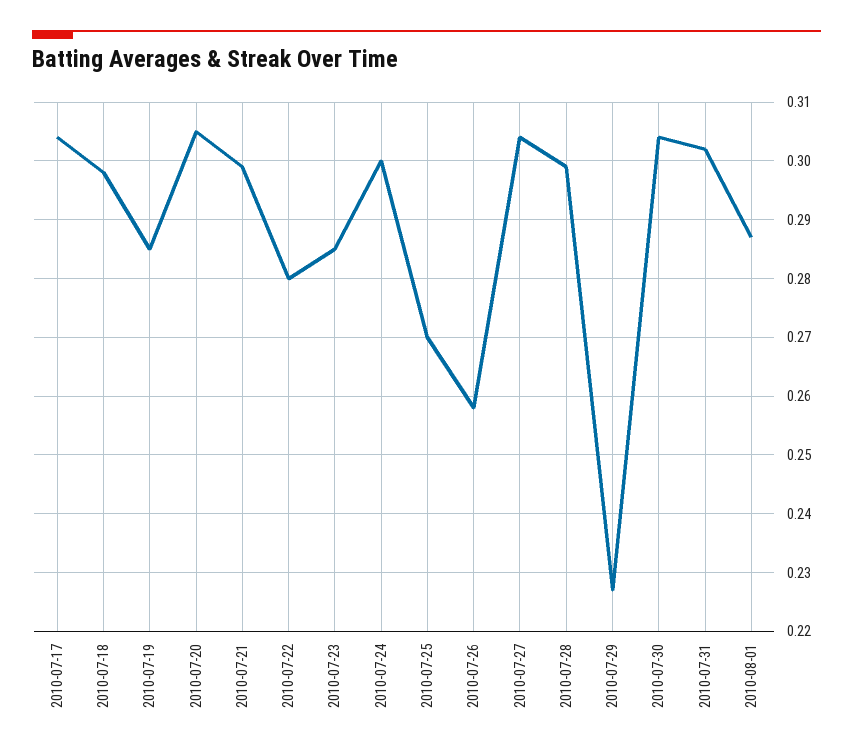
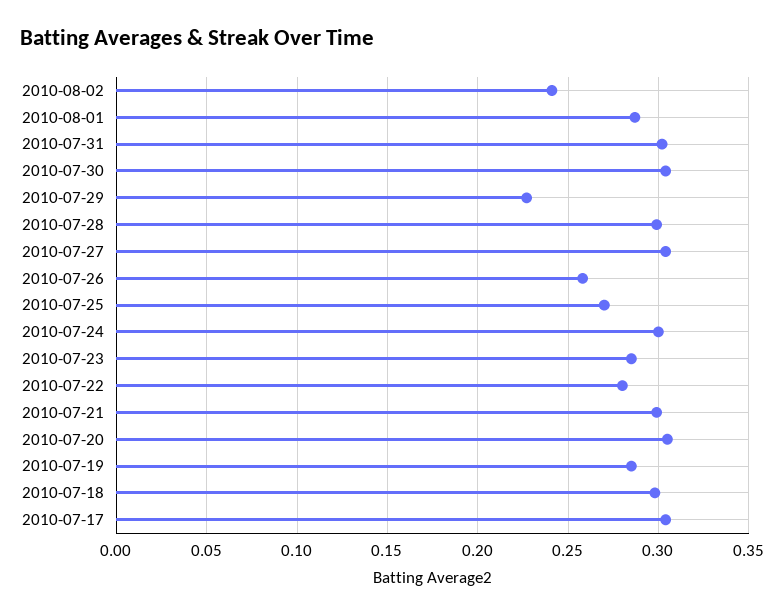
2010-08-02: none -> 0.24

